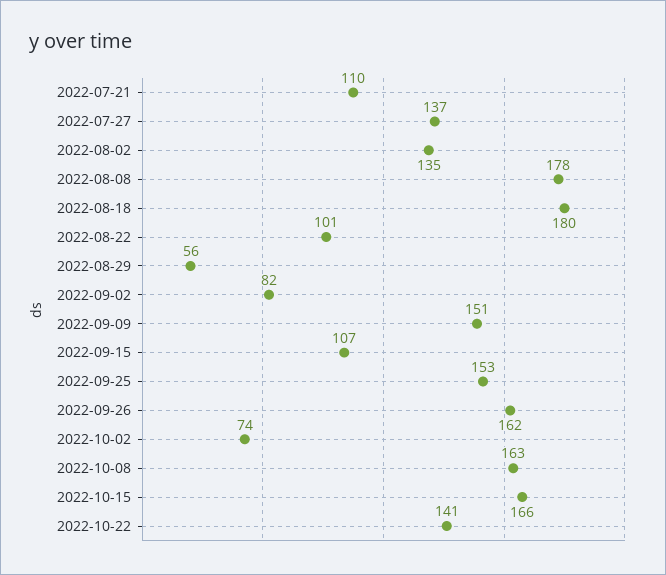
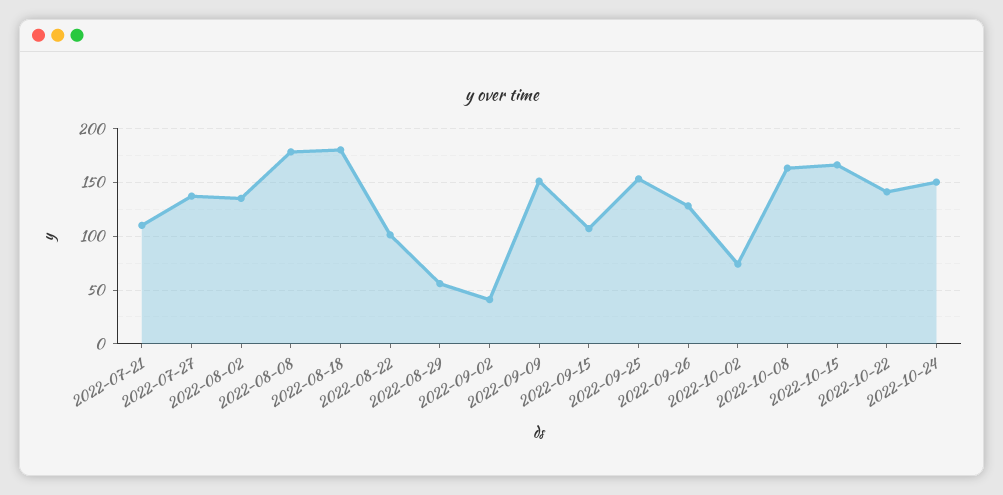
2022-09-02: 82 -> 40
2022-09-26: 162 -> 130
2022-10-24: none -> 150

